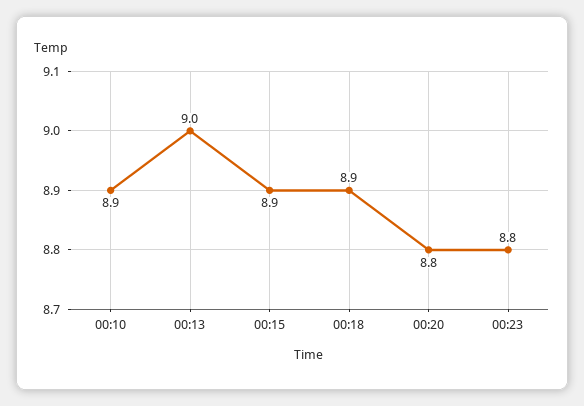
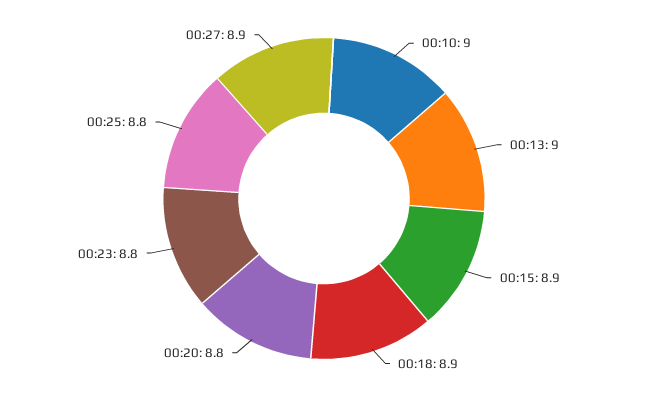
00:10: 8.9 -> 9
00:25: none -> 8.8
00:27: none -> 8.9

